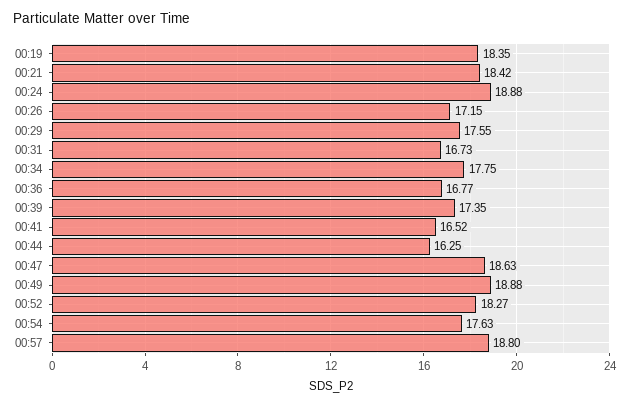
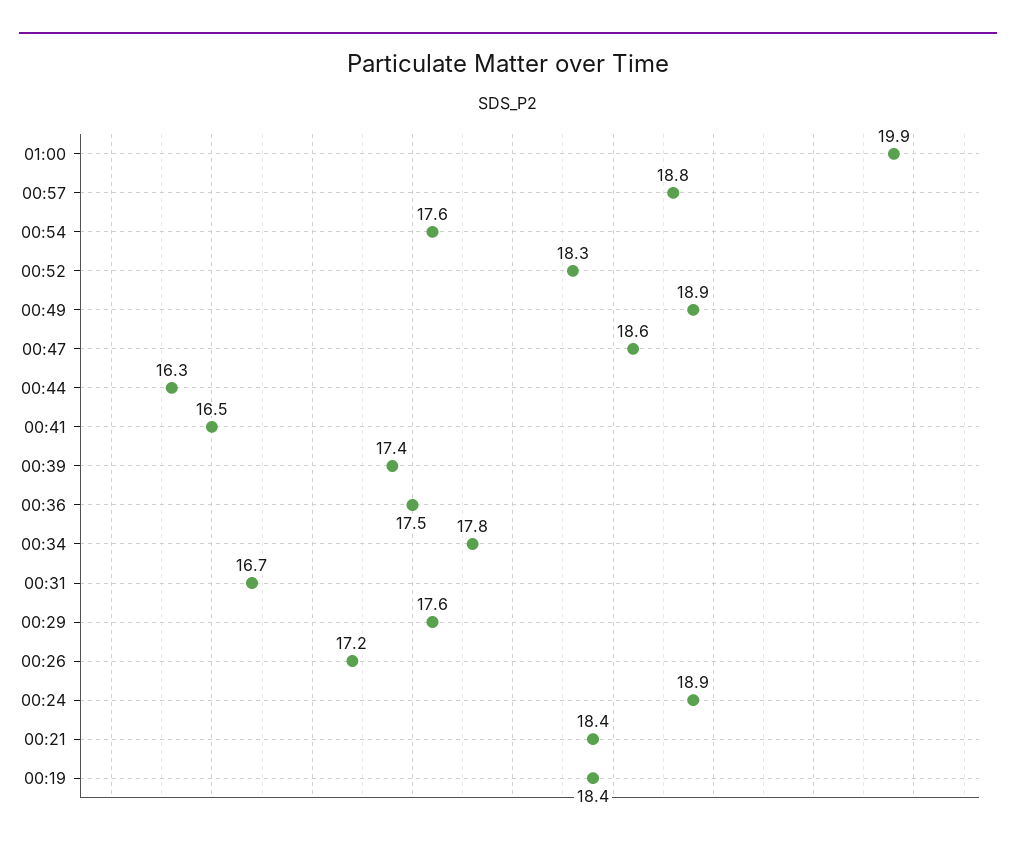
00:36: 16.77 -> 17.5
01:00: none -> 19.9

